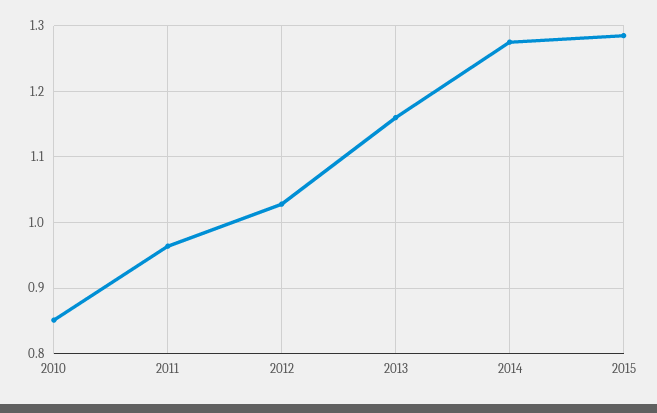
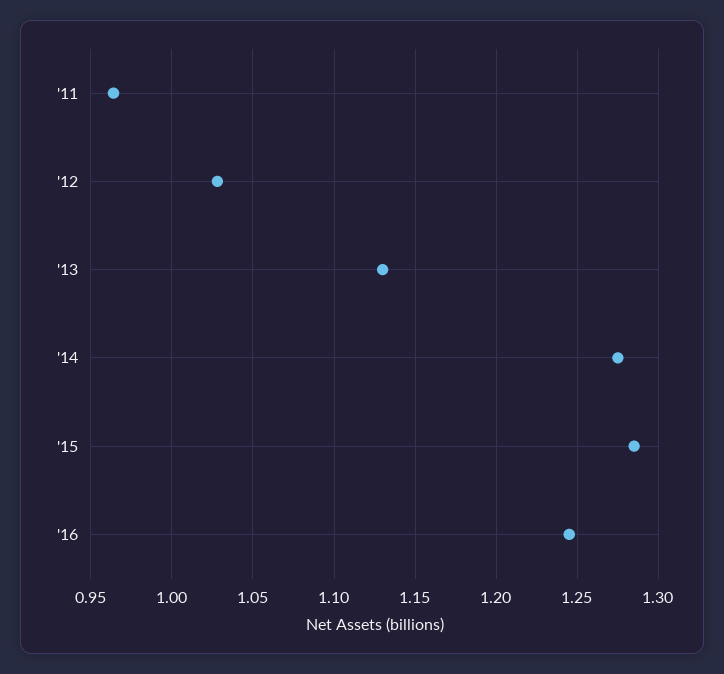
2010: 0.85 -> none
2013: 1.16 -> 1.13
'16: none -> 1.245

